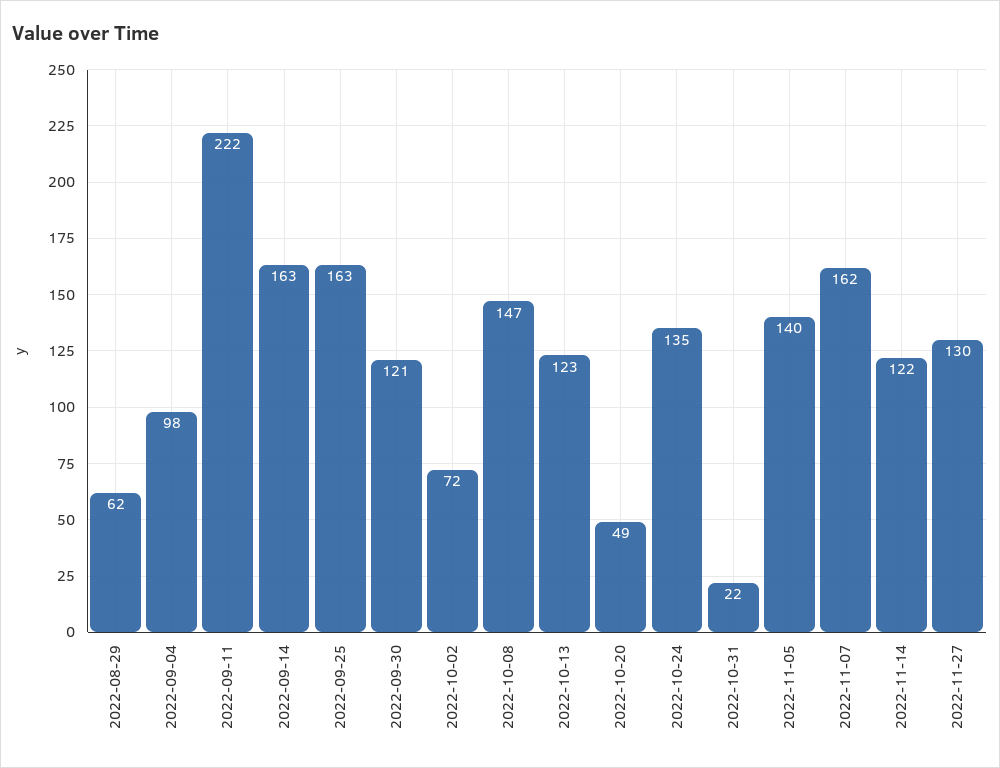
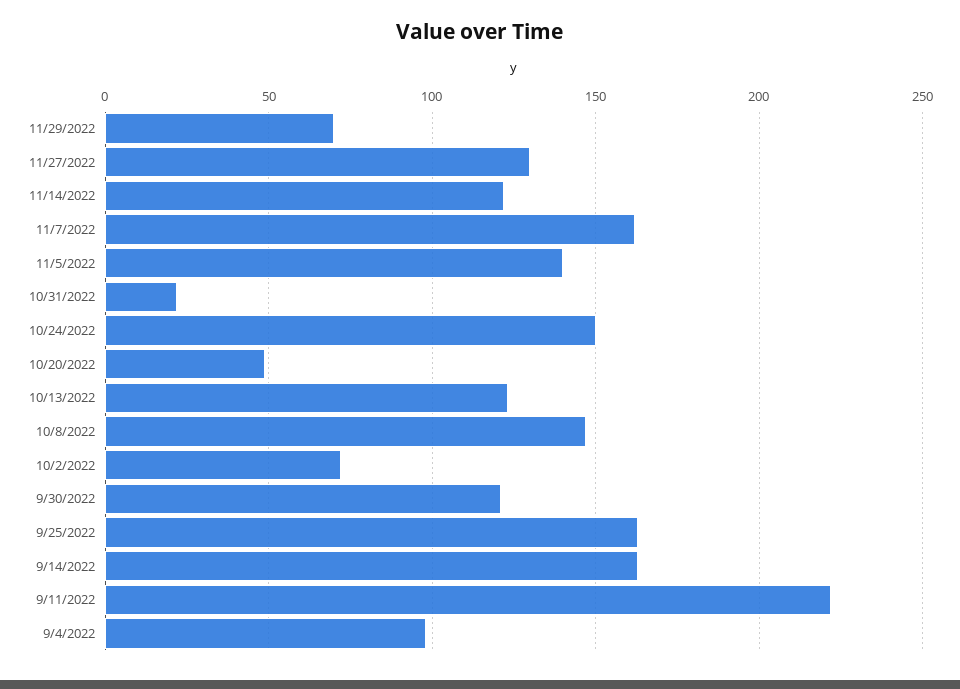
2022-08-29: 62 -> none
2022-10-24: 135 -> 150
11/29/2022: none -> 70

